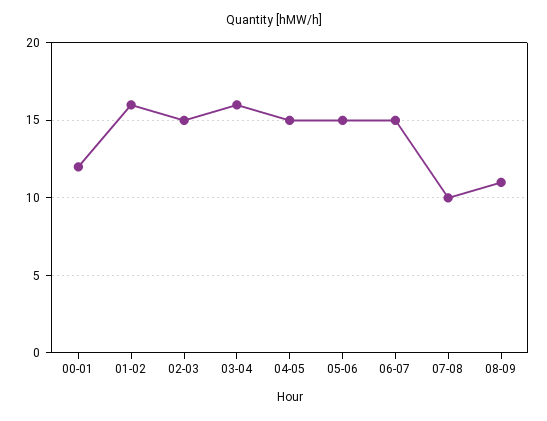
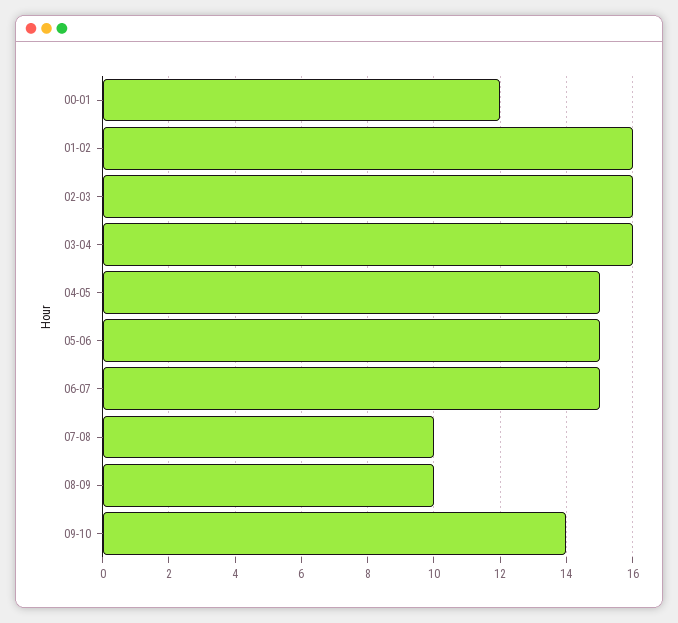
02-03: 15 -> 16
08-09: 11 -> 10
09-10: none -> 14

